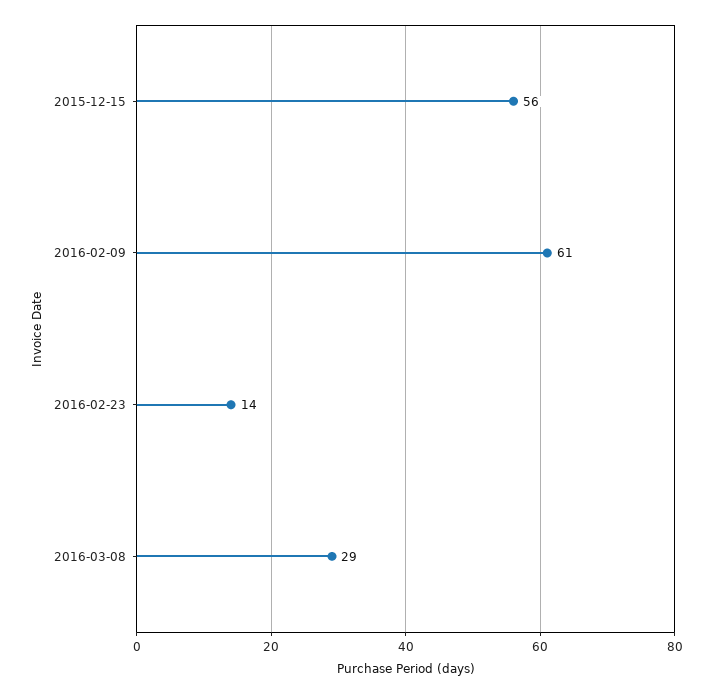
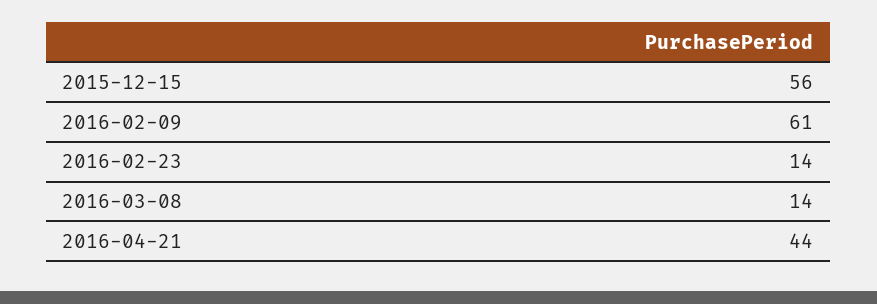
2016-03-08: 29 -> 14
2016-04-21: none -> 44

